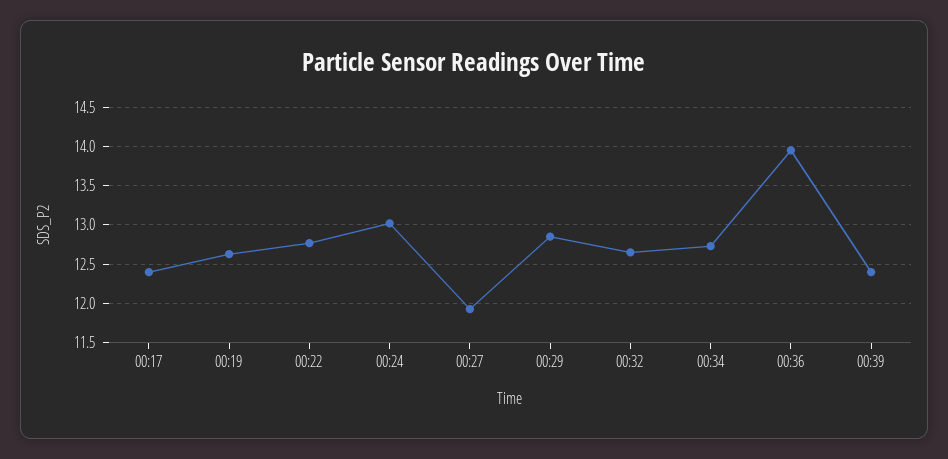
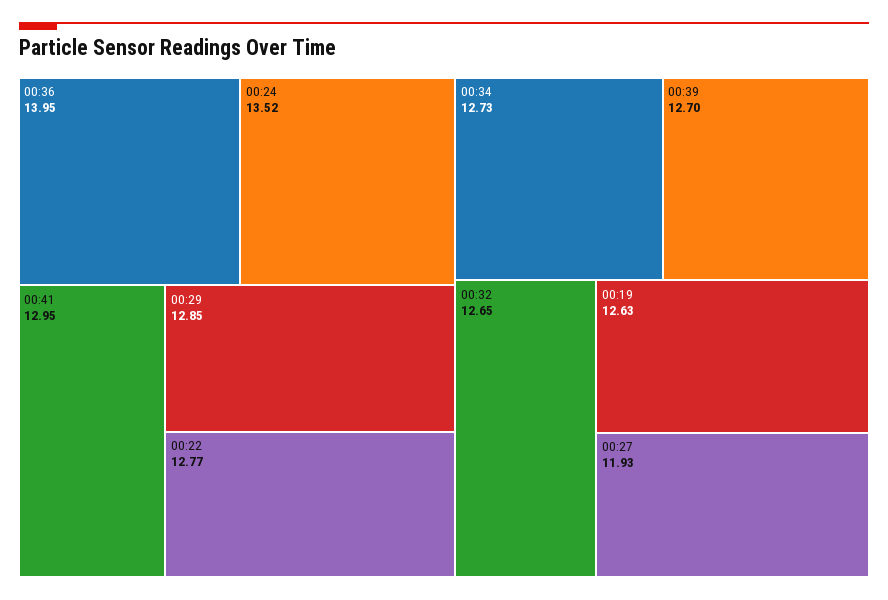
00:17: 12.4 -> none
00:24: 13 -> 13.52
00:39: 12.4 -> 12.7
00:41: none -> 12.95

